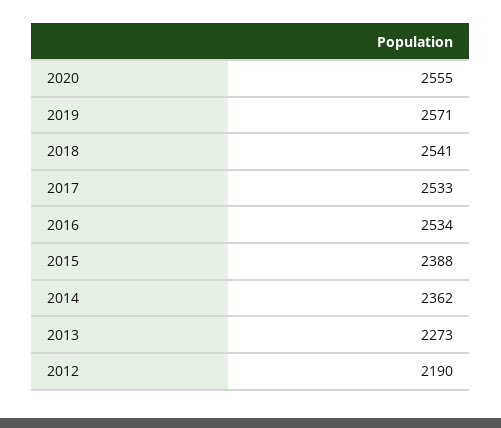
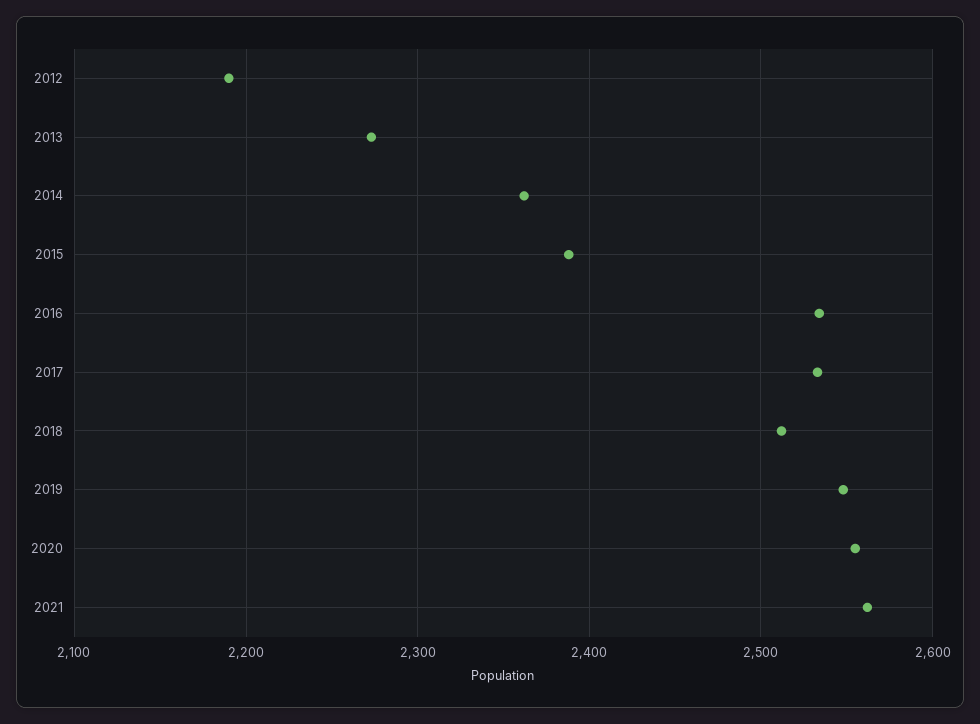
2019: 2571 -> 2550
2018: 2541 -> 2510
2021: none -> 2560

